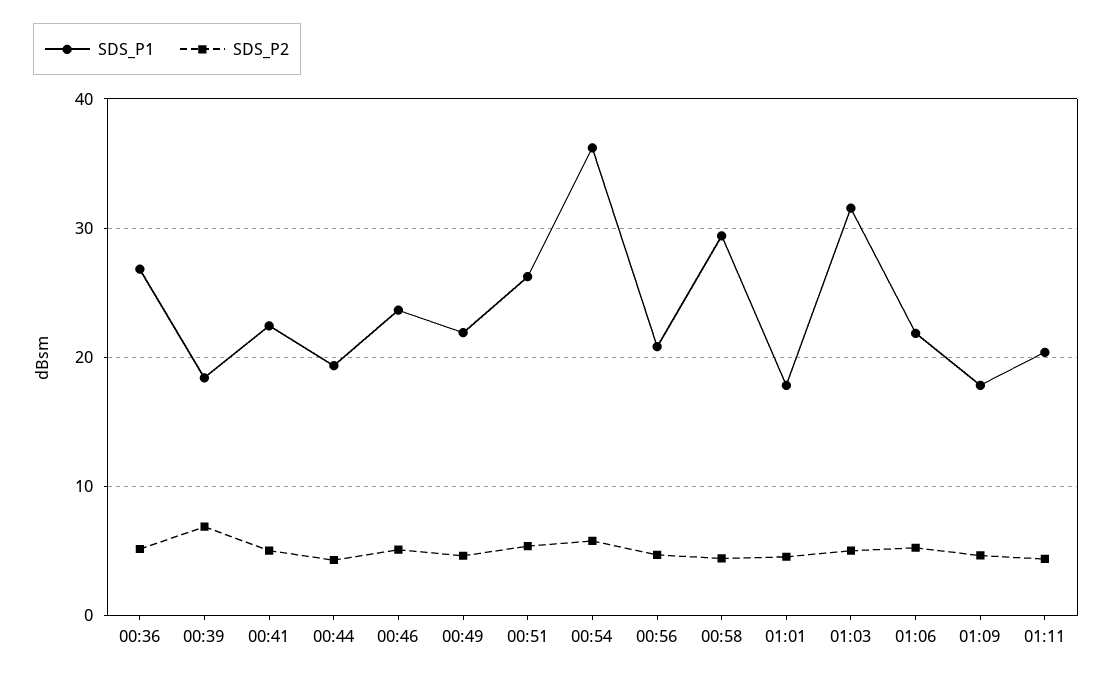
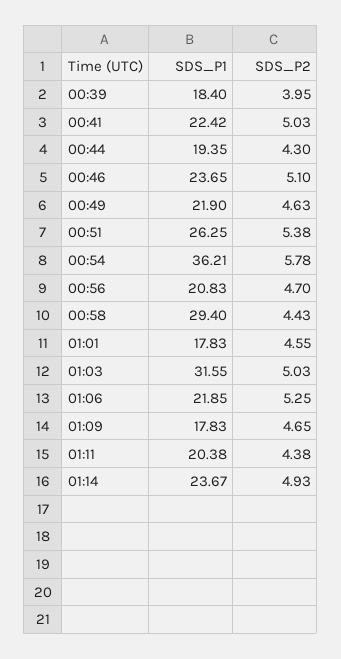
SDS_P1, 00:36: 27 -> none
SDS_P2, 00:36: 5 -> none
SDS_P2, 00:39: 7 -> 3.95
SDS_P1, 01:14: none -> 23.67
SDS_P2, 01:14: none -> 4.93

